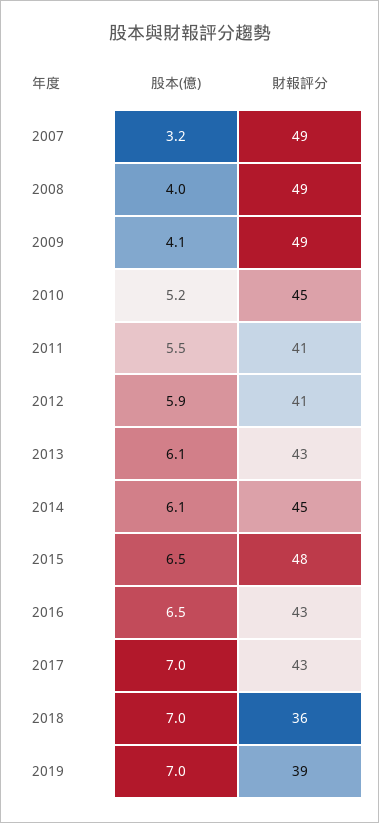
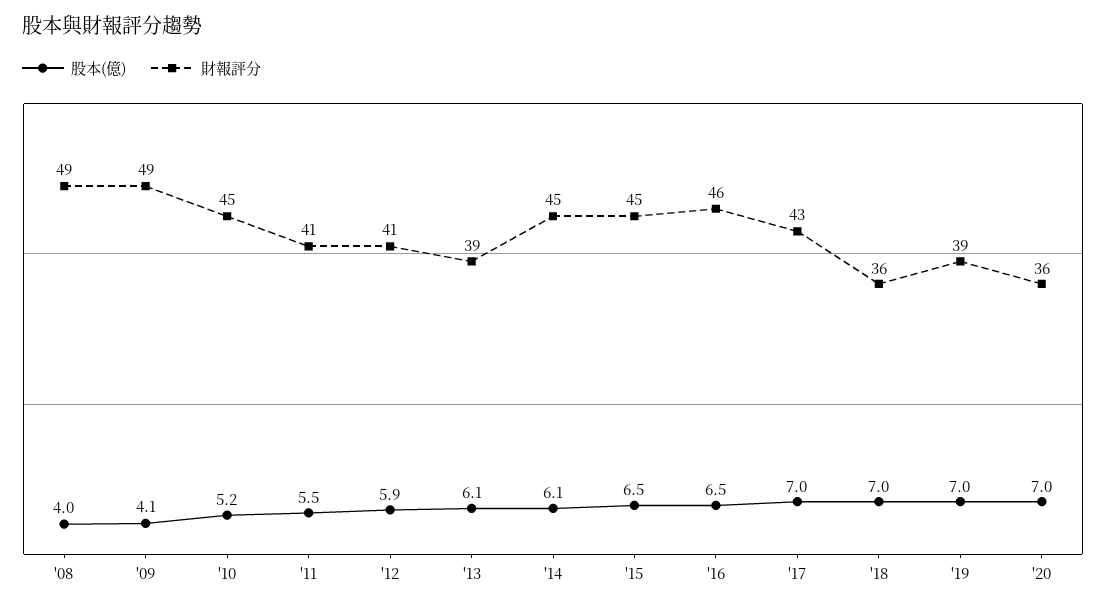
股本(億), 2007: 3.2 -> none
財報評分, 2007: 49 -> none
財報評分, 2013: 43 -> 39
財報評分, 2015: 48 -> 45
財報評分, 2016: 43 -> 46
股本(億), '20: none -> 7
財報評分, '20: none -> 36

